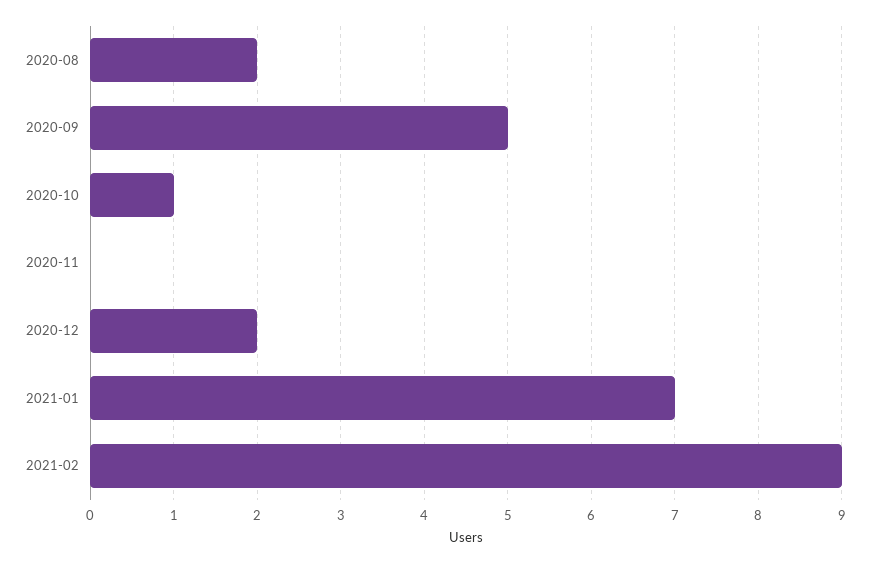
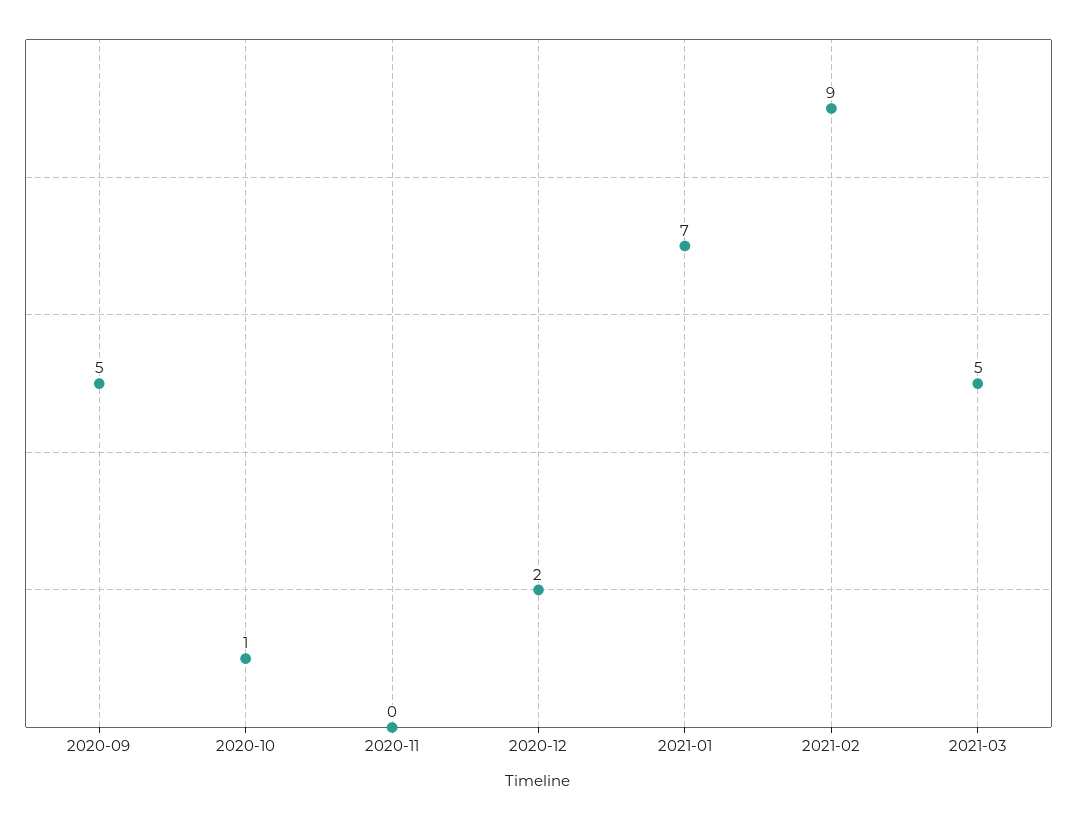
2020-08: 2 -> none
2021-03: none -> 5

